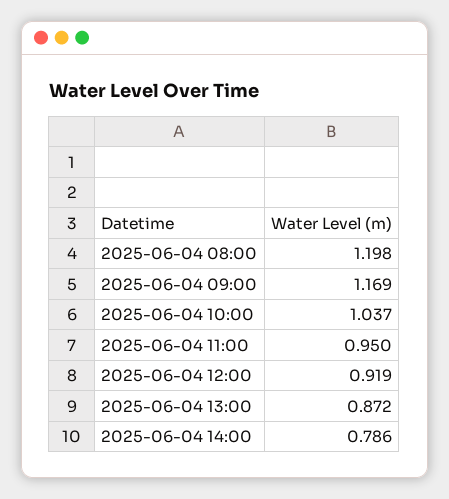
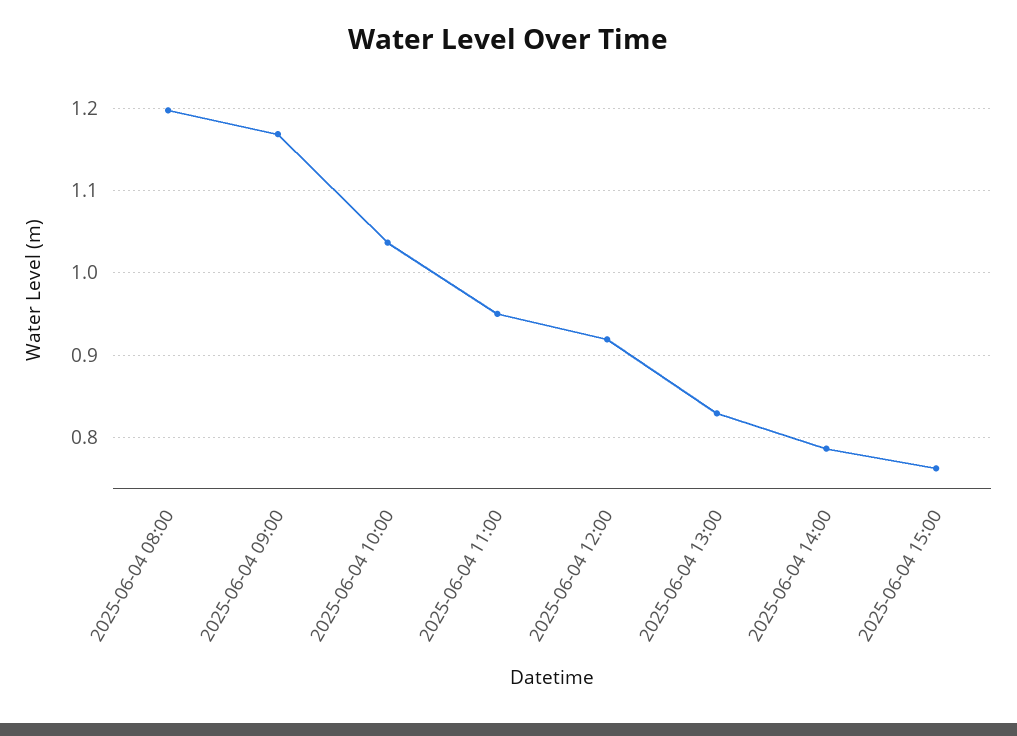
2025-06-04 13:00: 0.872 -> 0.83
2025-06-04 15:00: none -> 0.76

